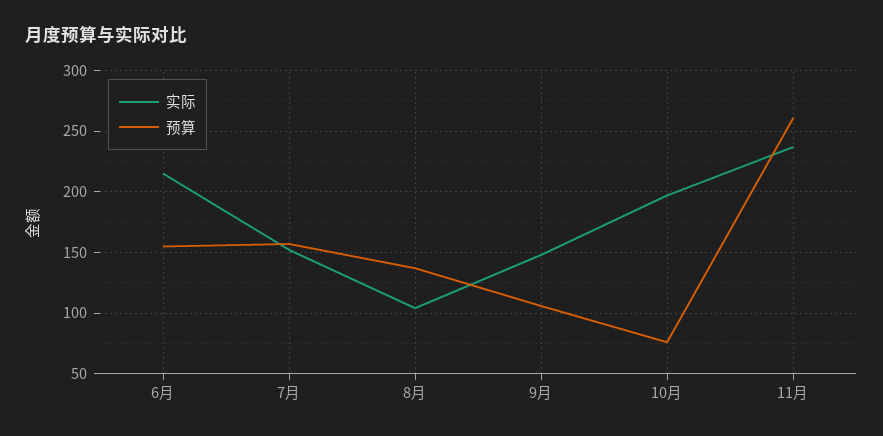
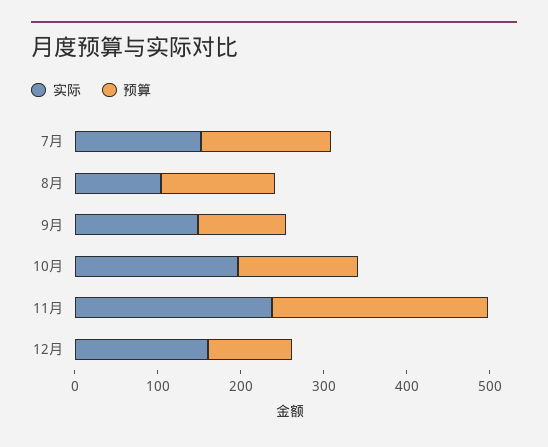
实际, 6月: 215 -> none
预算, 6月: 155 -> none
预算, 10月: 75 -> 140
实际, 12月: none -> 160
预算, 12月: none -> 100

